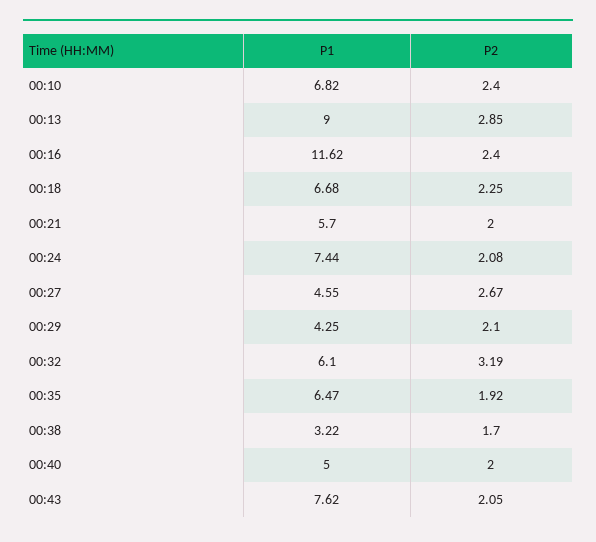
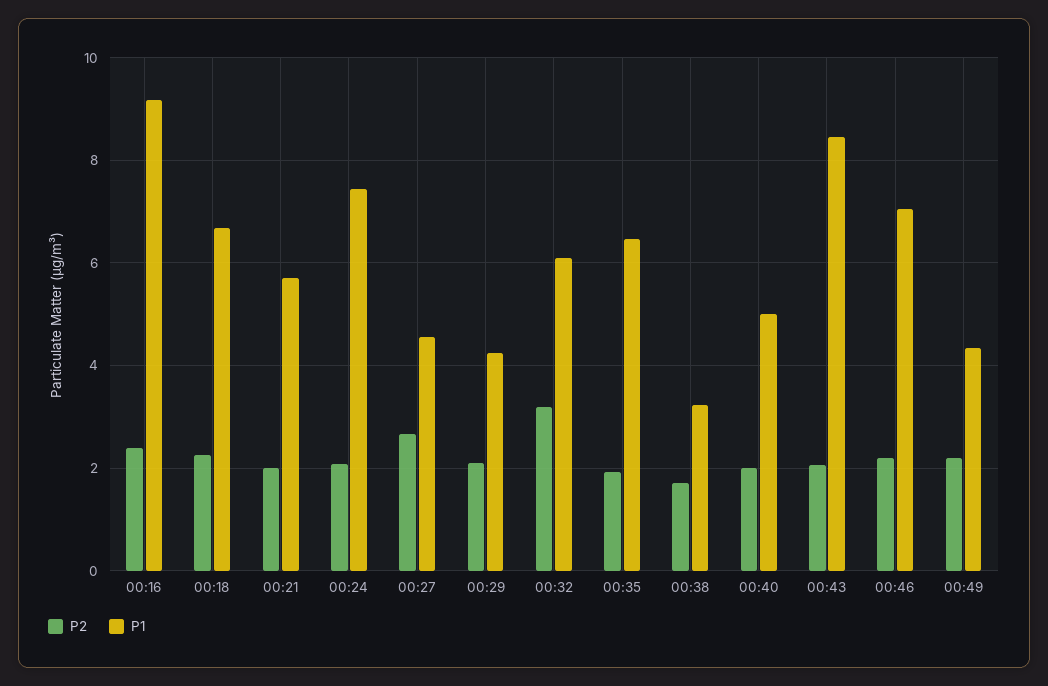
P1, 00:10: 6.82 -> none
P2, 00:10: 2.4 -> none
P1, 00:13: 9 -> none
P2, 00:13: 2.85 -> none
P1, 00:16: 11.62 -> 9.2
P1, 00:43: 7.62 -> 8.4
P2, 00:46: none -> 2.2
P1, 00:46: none -> 7
P2, 00:49: none -> 2.2
P1, 00:49: none -> 4.4

